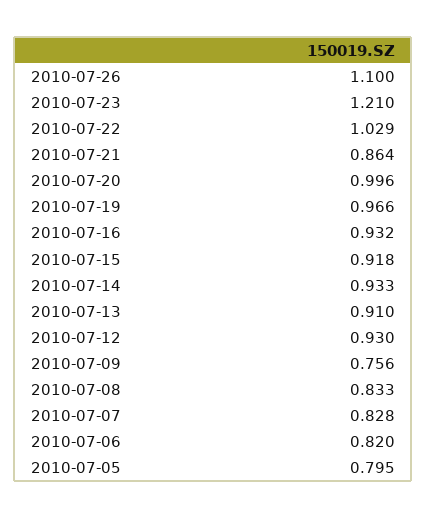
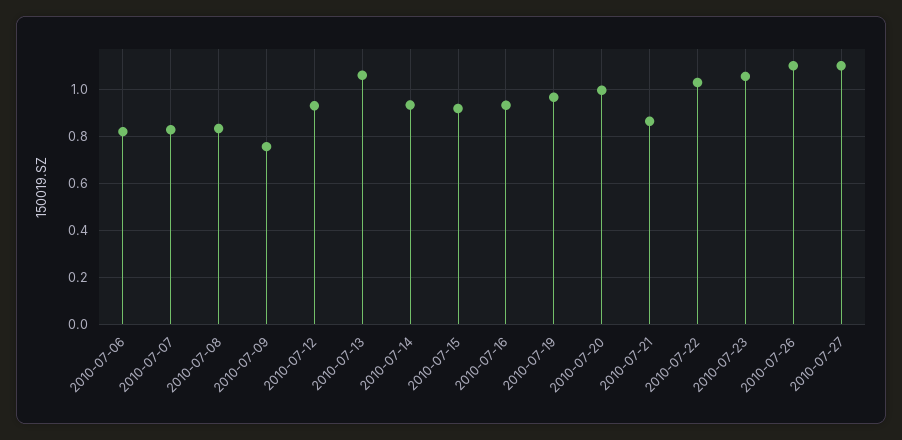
2010-07-23: 1.21 -> 1.05
2010-07-13: 0.91 -> 1.05
2010-07-05: 0.795 -> none
2010-07-27: none -> 1.1

